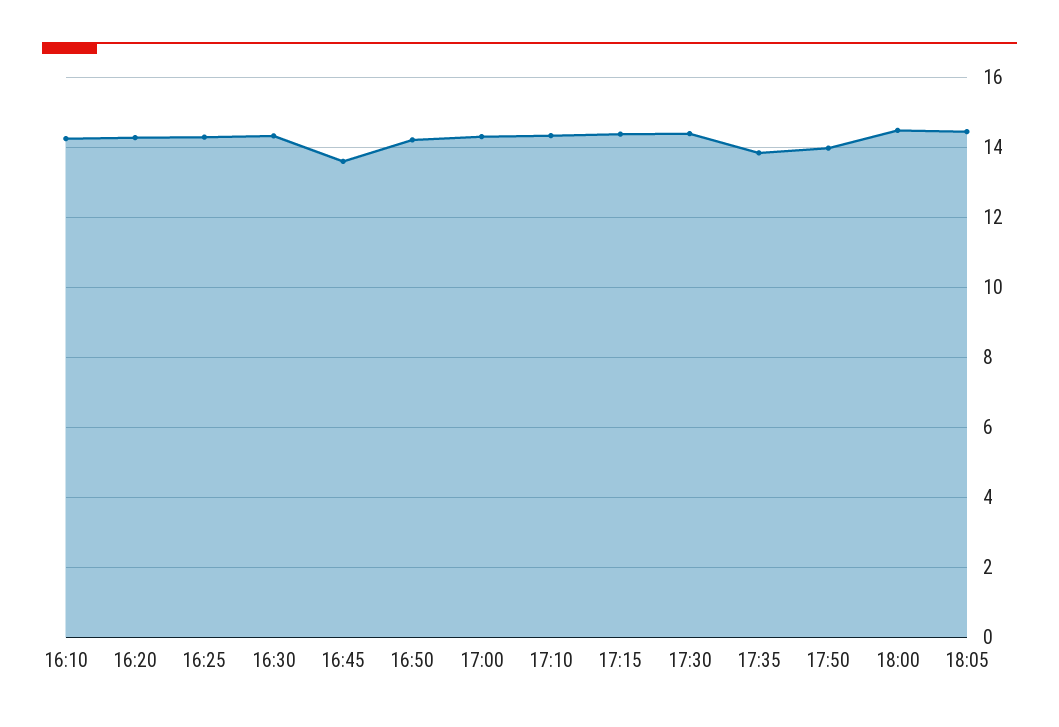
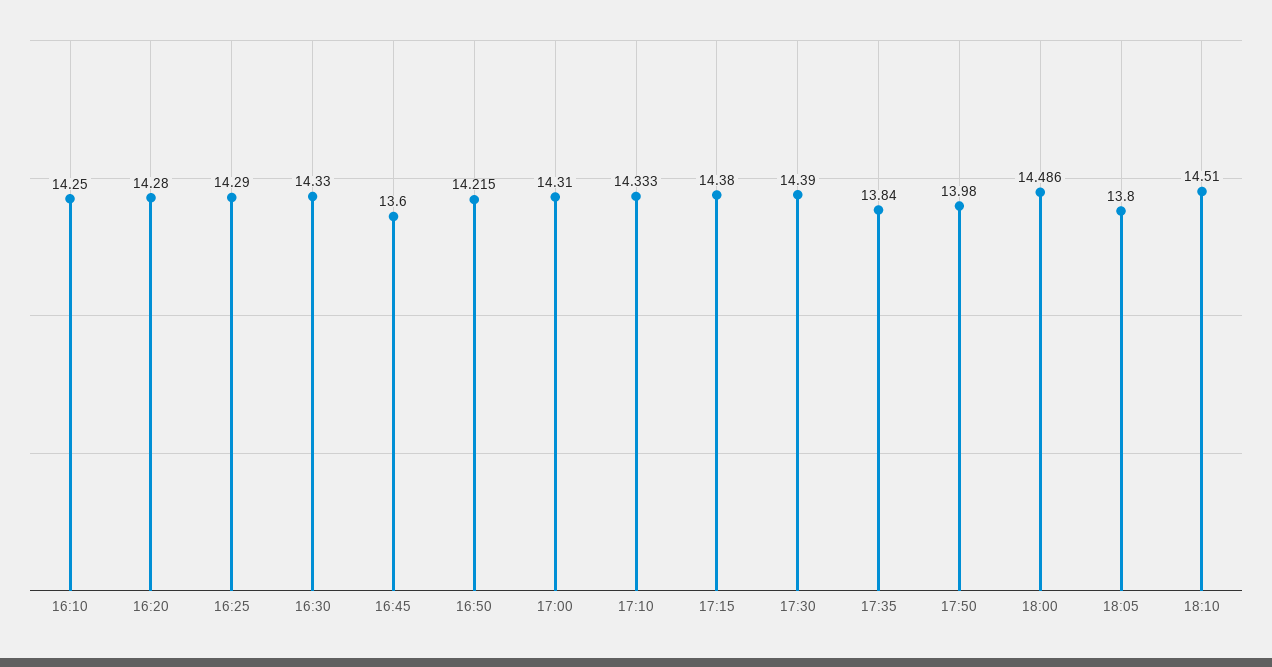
18:05: 14.4 -> 13.8
18:10: none -> 14.51

